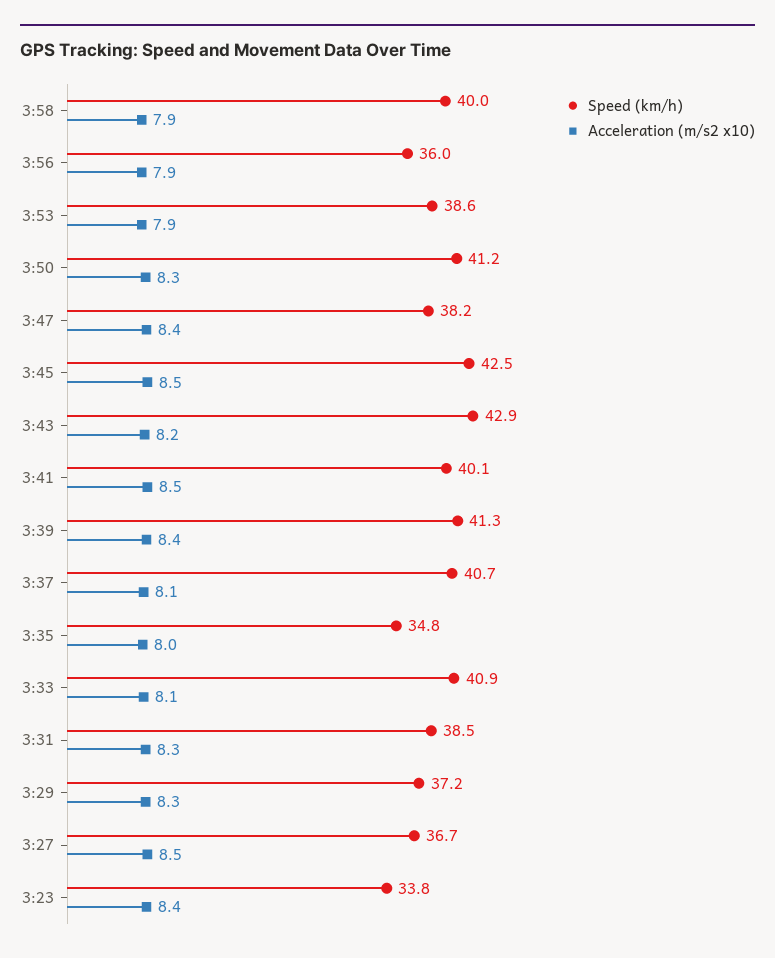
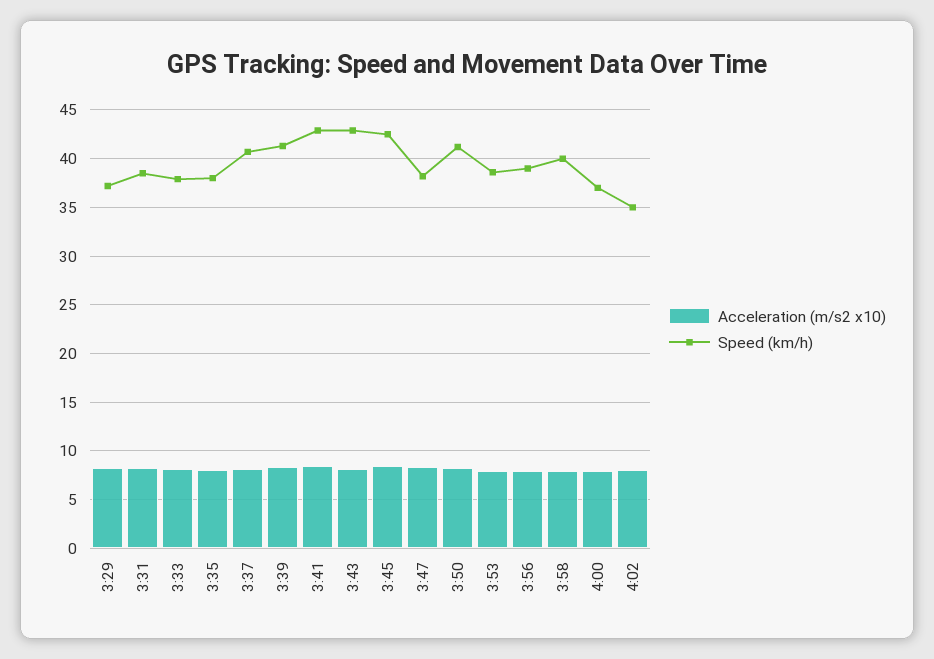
Speed (km/h), 3:56: 36 -> 39
Speed (km/h), 3:41: 40.1 -> 43
Speed (km/h), 3:35: 34.8 -> 38
Speed (km/h), 3:33: 40.9 -> 38
Speed (km/h), 3:27: 36.7 -> none
Acceleration (m/s2 x10), 3:27: 8.5 -> none
Speed (km/h), 3:23: 33.8 -> none
Acceleration (m/s2 x10), 3:23: 8.4 -> none
Acceleration (m/s2 x10), 4:00: none -> 8
Speed (km/h), 4:00: none -> 37
Acceleration (m/s2 x10), 4:02: none -> 8
Speed (km/h), 4:02: none -> 35

